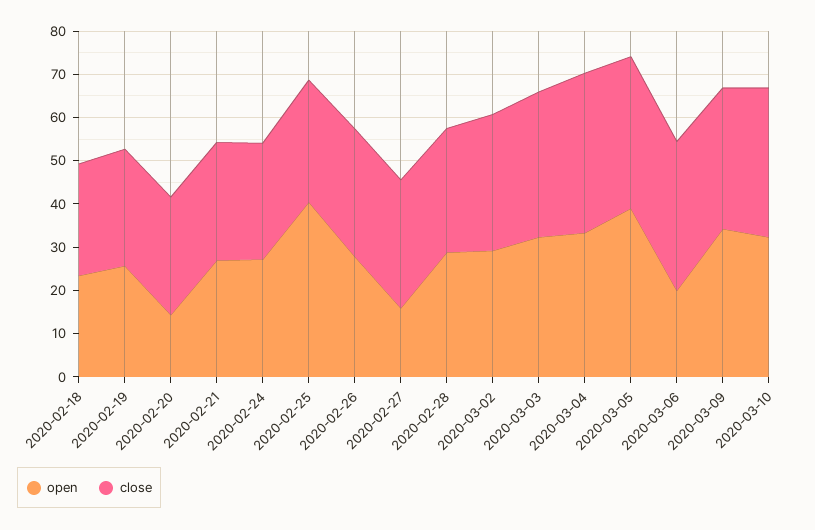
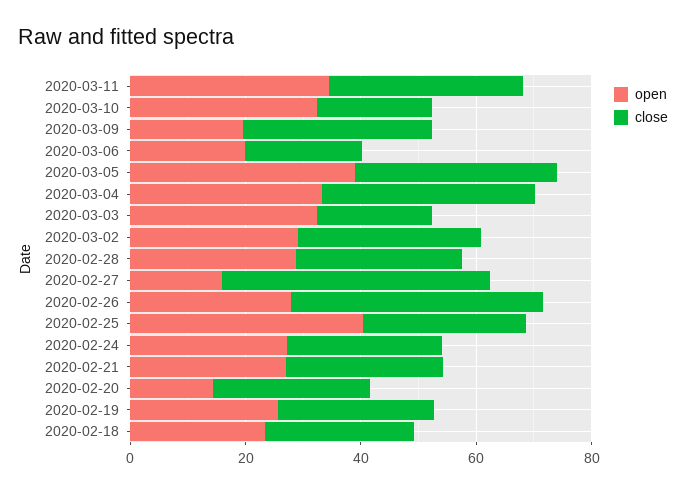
close, 2020-02-26: 30 -> 45
close, 2020-02-27: 30 -> 45
close, 2020-03-03: 34 -> 20
close, 2020-03-06: 34 -> 20
open, 2020-03-09: 34 -> 20
close, 2020-03-10: 34 -> 20
open, 2020-03-11: none -> 35
close, 2020-03-11: none -> 35

